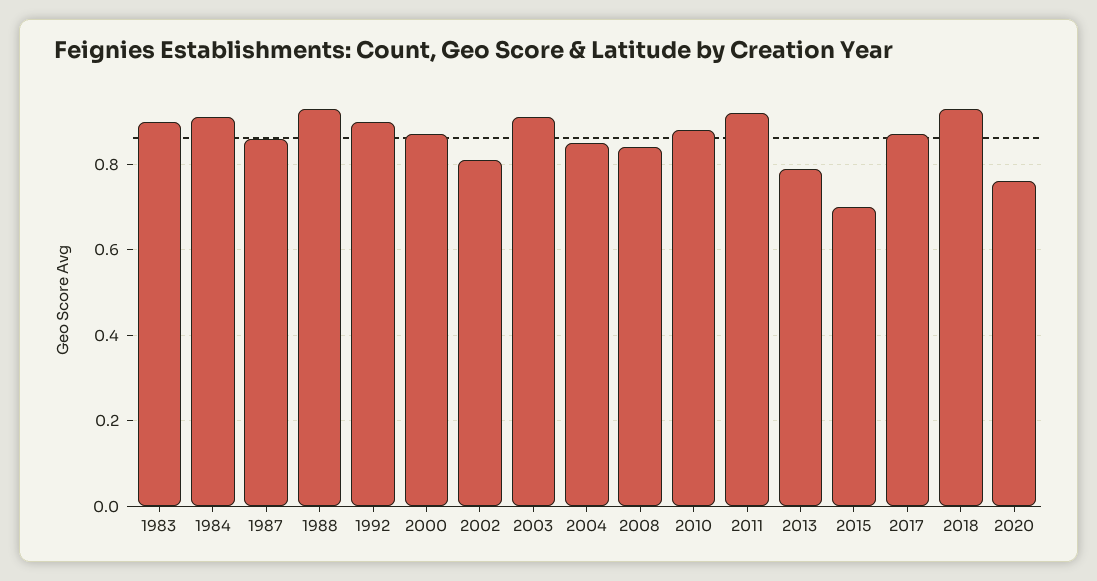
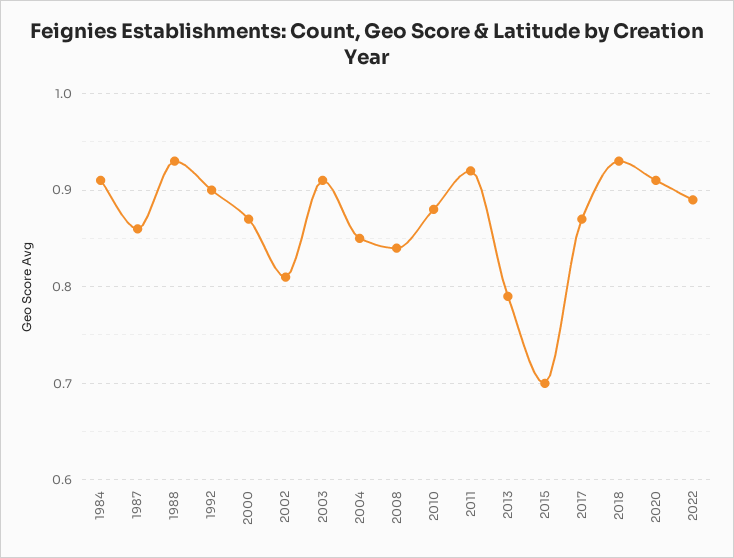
1983: 0.9 -> none
2020: 0.75 -> 0.91
2022: none -> 0.89

